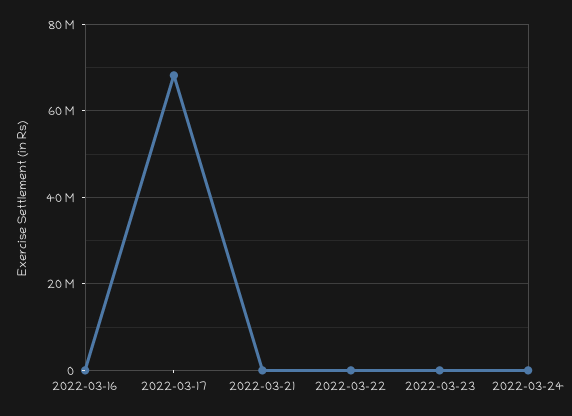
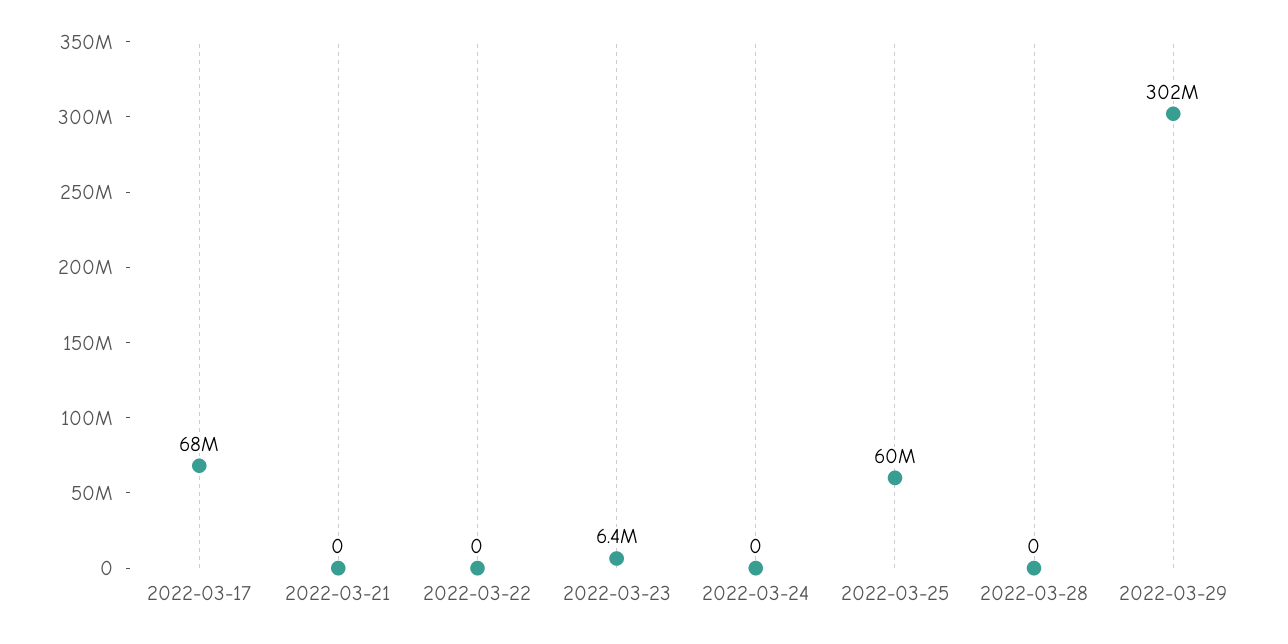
2022-03-16: 0 -> none
2022-03-23: 0 -> 6400000
2022-03-25: none -> 60000000
2022-03-28: none -> 0
2022-03-29: none -> 302000000

